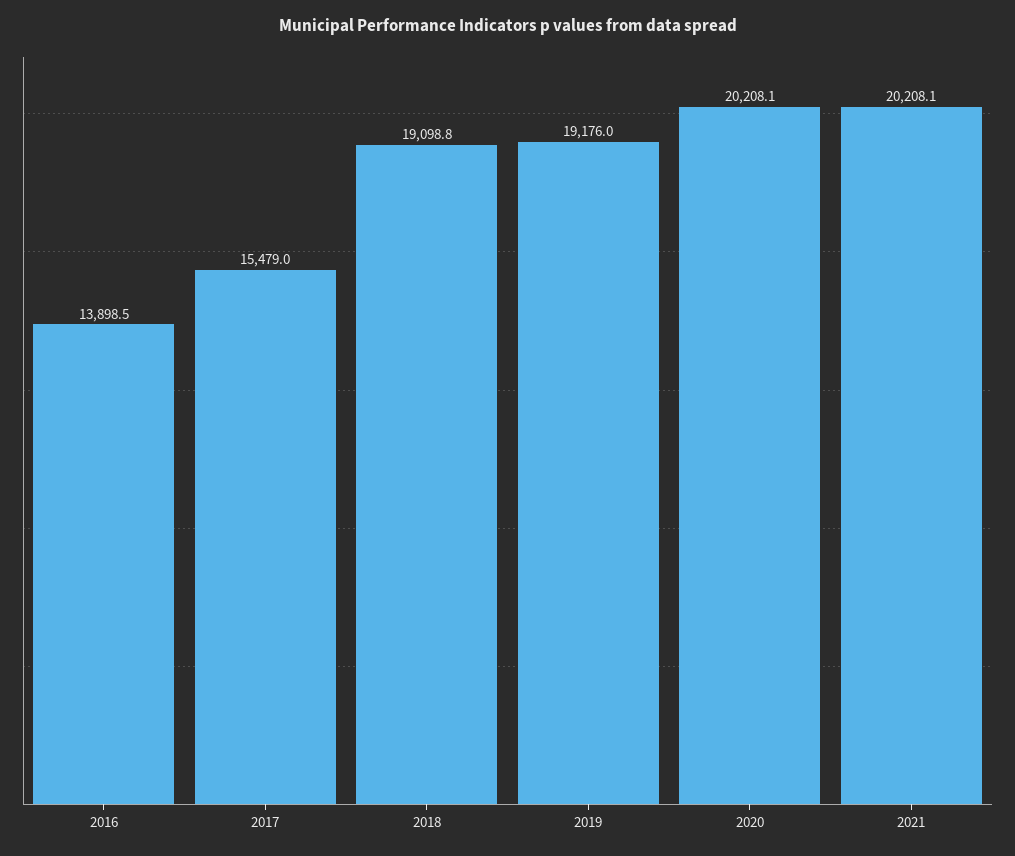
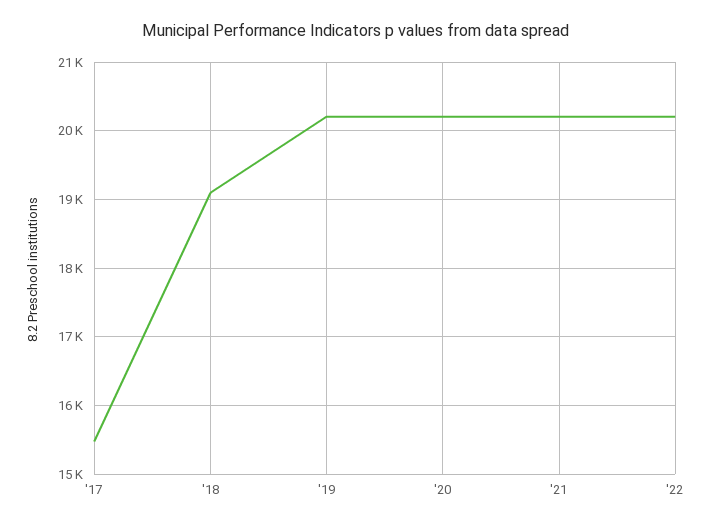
2016: 13898.5 -> none
2019: 19176 -> 20200
'22: none -> 20200

